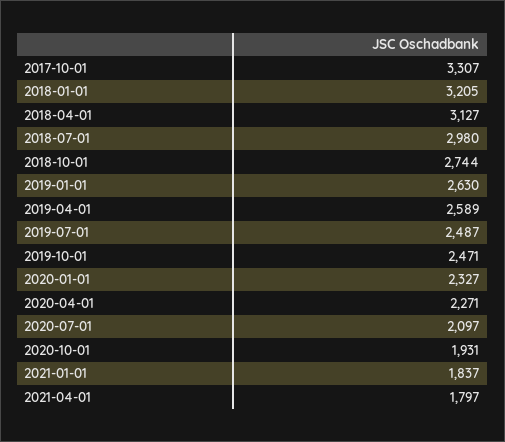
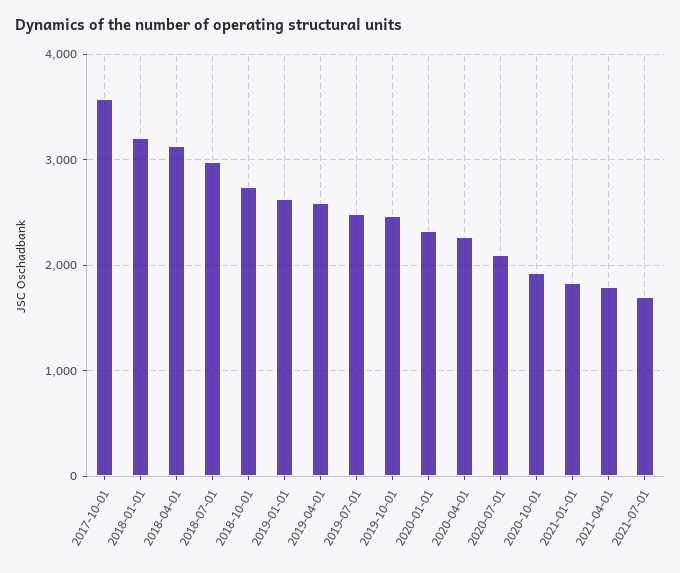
2017-10-01: 3307 -> 3600
2021-07-01: none -> 1700

